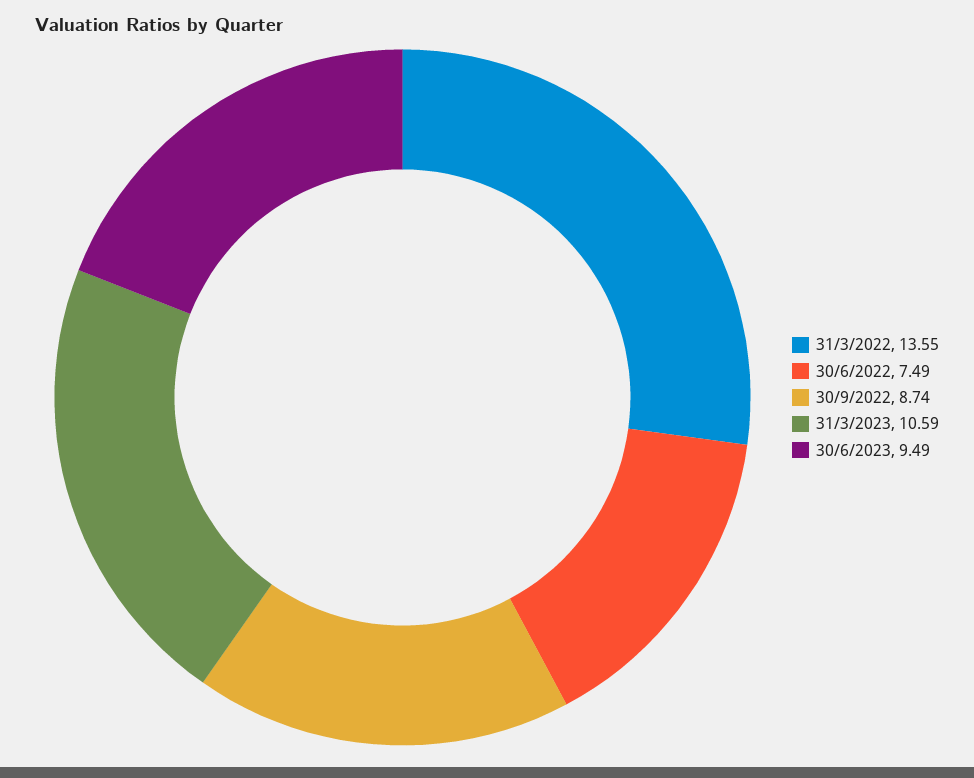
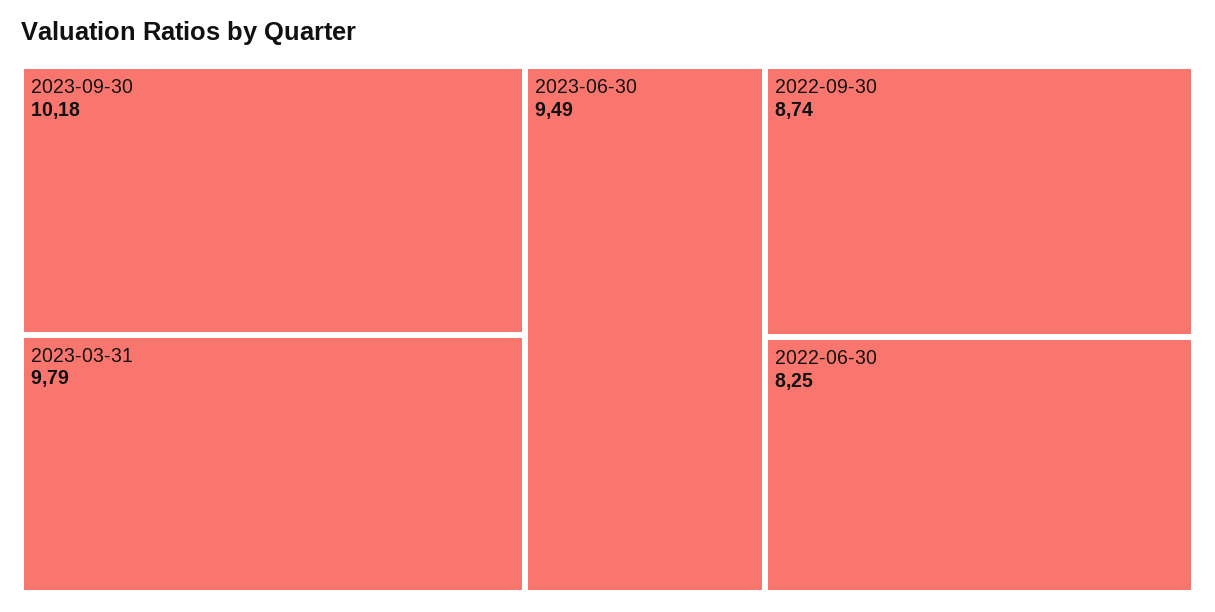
31/3/2022: 13.55 -> none
30/6/2022: 7.49 -> 8.25
31/3/2023: 10.59 -> 9.79
2023-09-30: none -> 10.18

